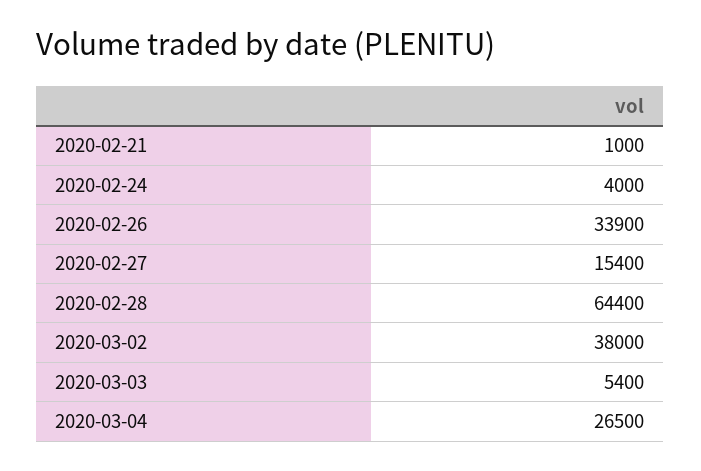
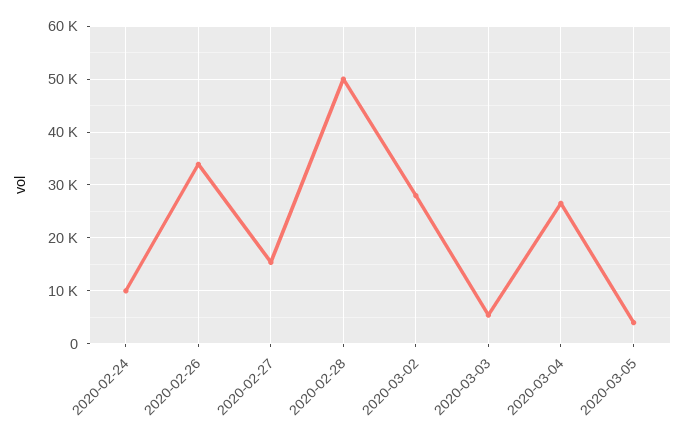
2020-02-21: 1000 -> none
2020-02-24: 4000 -> 10000
2020-02-28: 64400 -> 50000
2020-03-02: 38000 -> 28000
2020-03-05: none -> 4000

